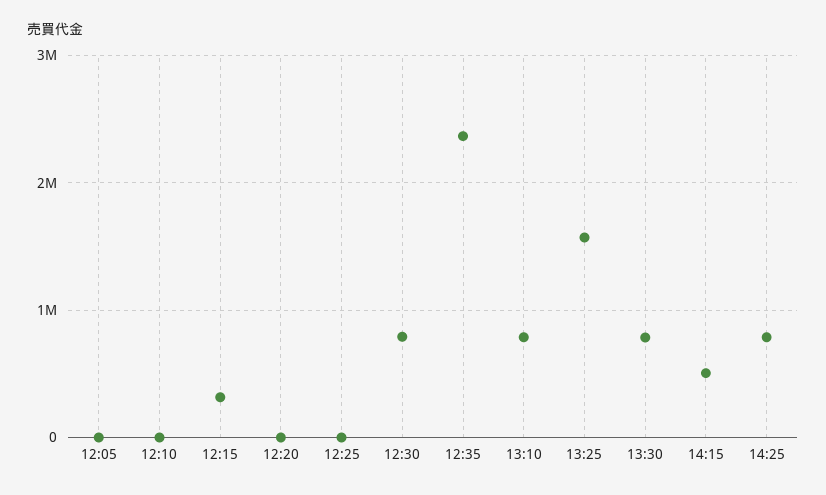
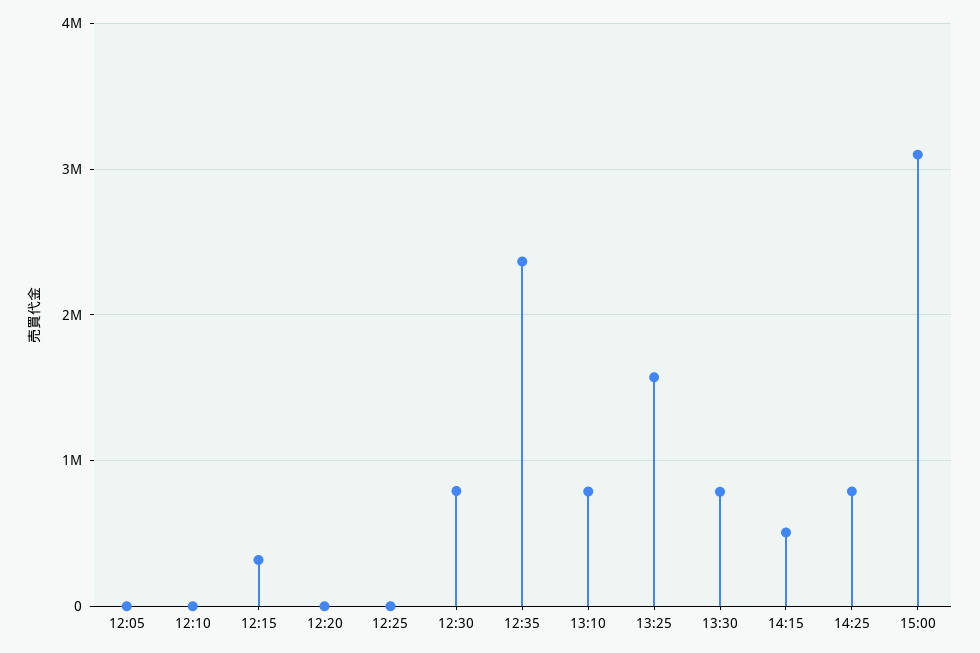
15:00: none -> 3100000

